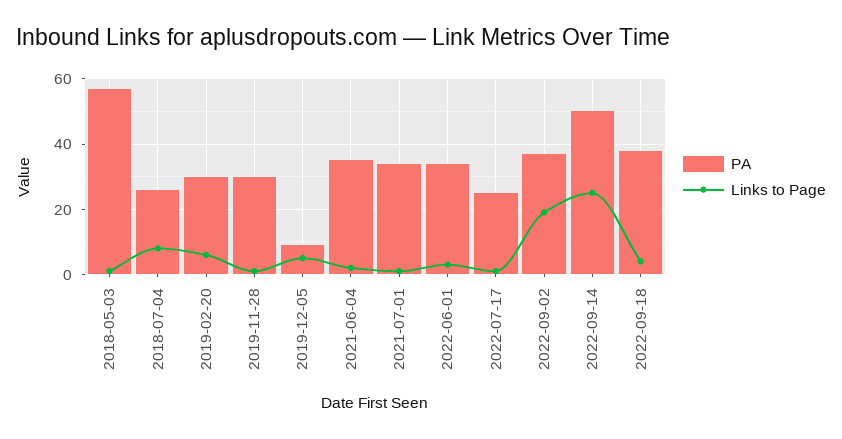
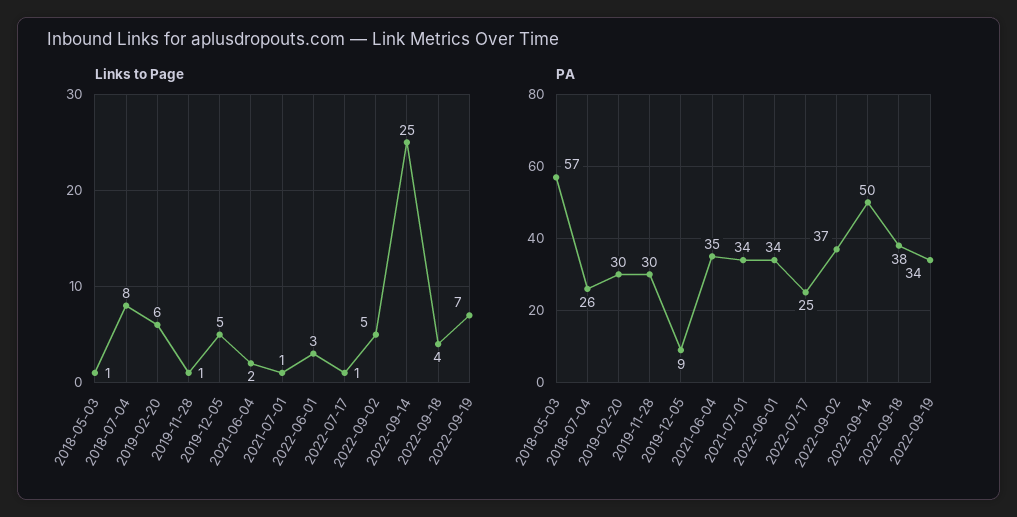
Links to Page, 2022-09-02: 20 -> 5
Links to Page, 2022-09-19: none -> 7
PA, 2022-09-19: none -> 34

